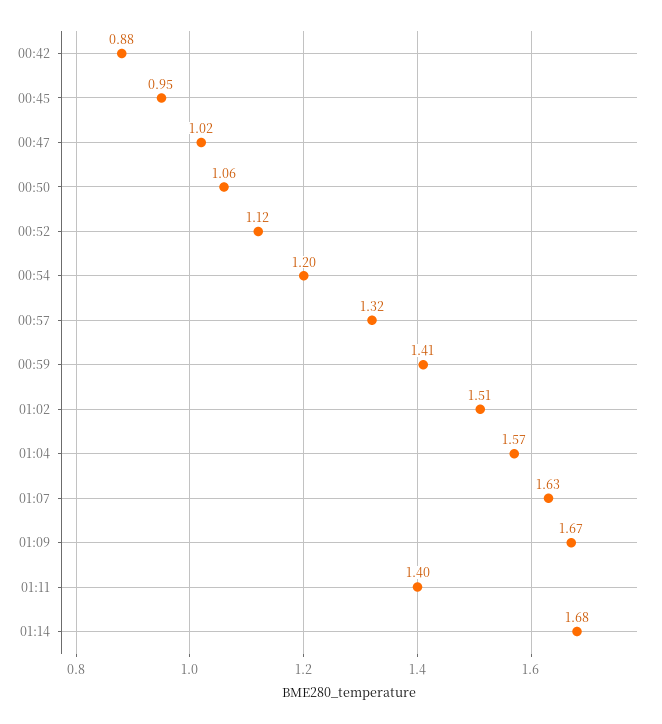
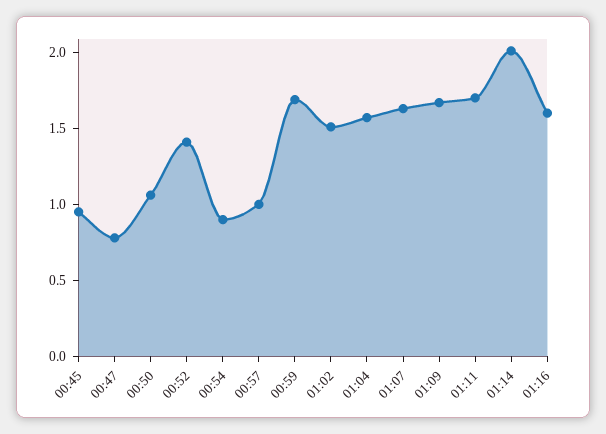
00:42: 0.88 -> none
00:47: 1.02 -> 0.8
00:52: 1.12 -> 1.4
00:54: 1.2 -> 0.9
00:57: 1.32 -> 1
00:59: 1.41 -> 1.7
01:11: 1.4 -> 1.7
01:14: 1.68 -> 2
01:16: none -> 1.6

